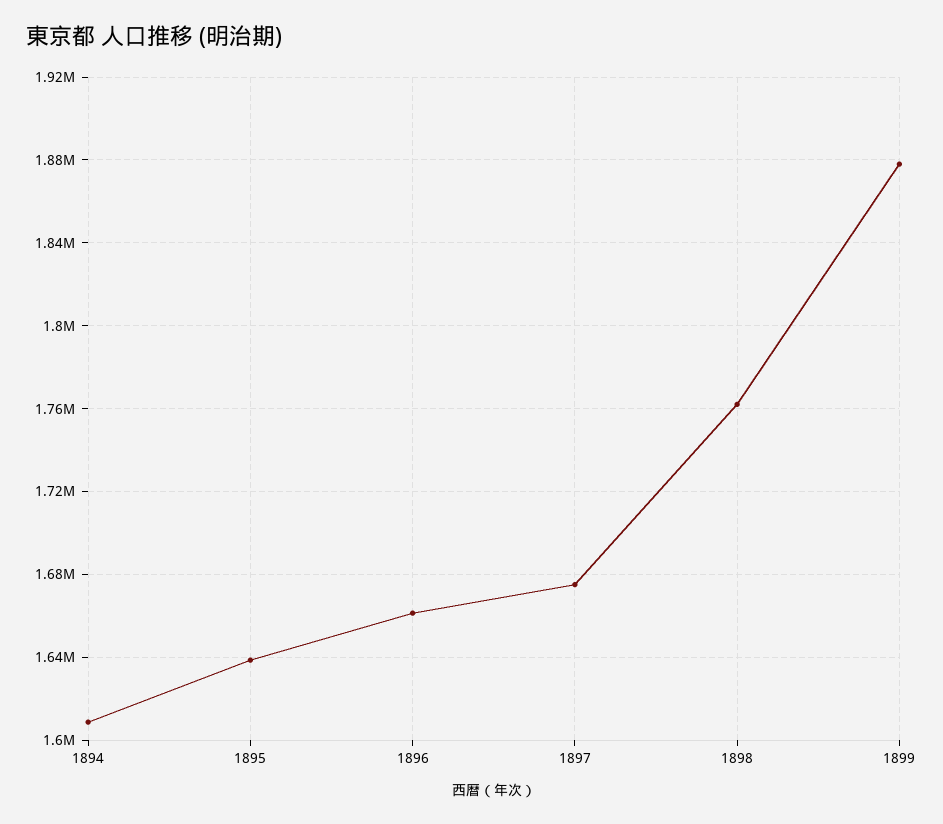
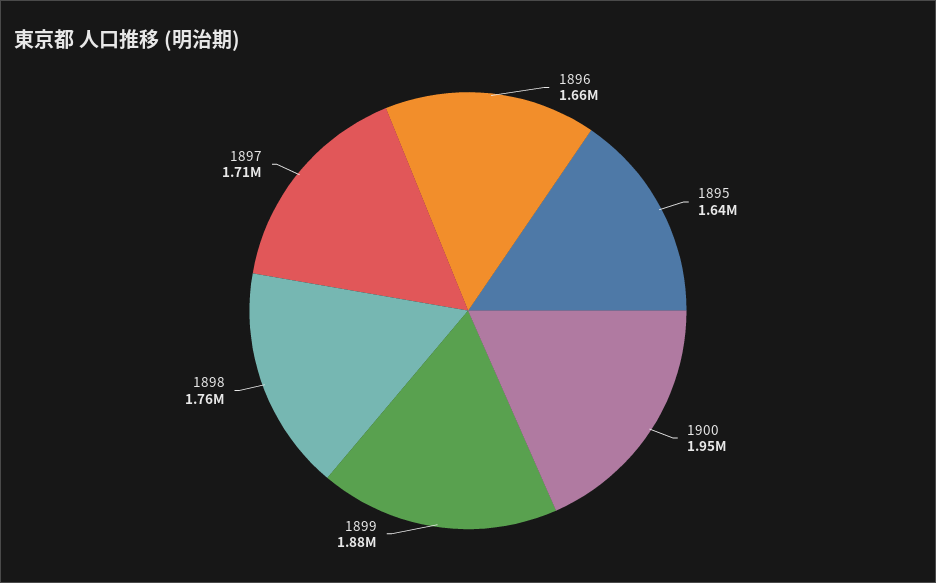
1894: 1610000 -> none
1897: 1675000 -> 1710000
1900: none -> 1950000

